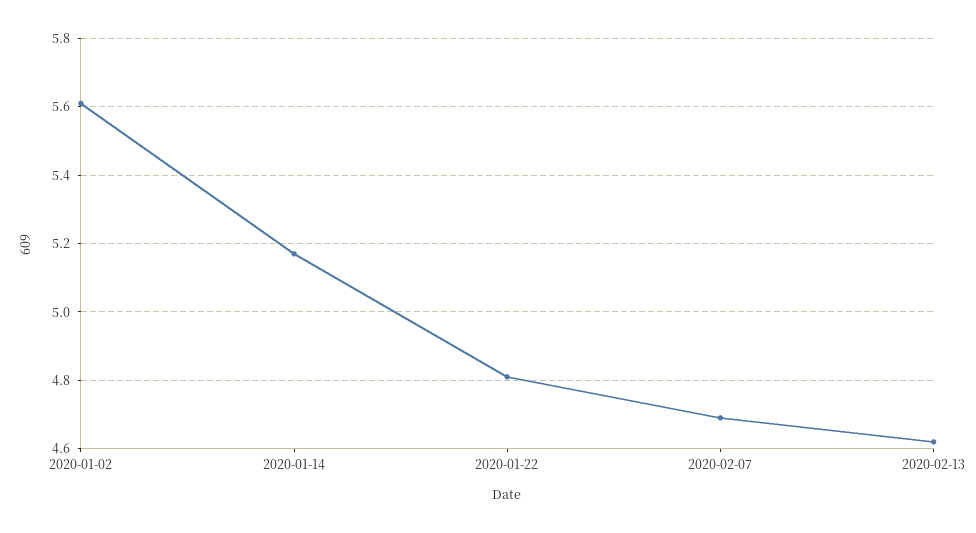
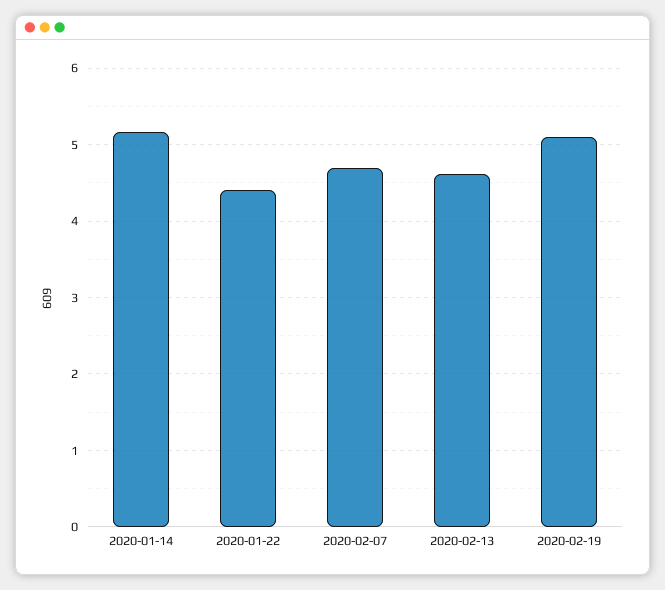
2020-01-02: 5.6 -> none
2020-01-22: 4.8 -> 4.4
2020-02-19: none -> 5.1

